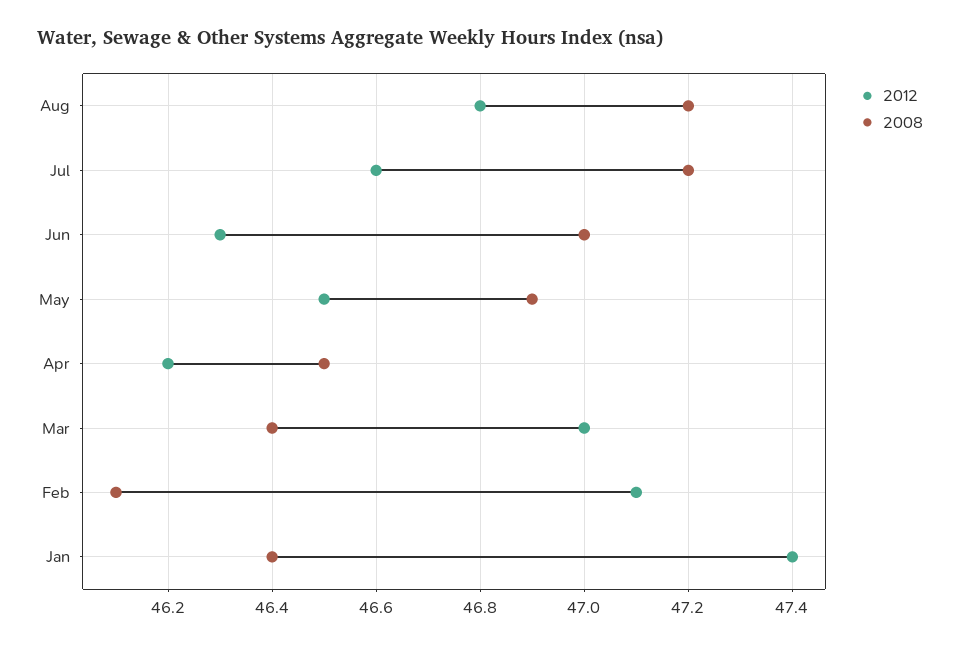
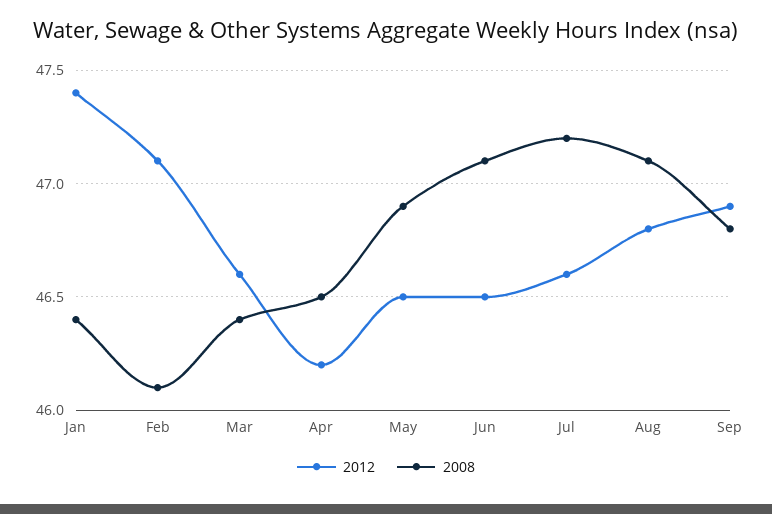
2008, Aug: 47.2 -> 47.1
2012, Jun: 46.3 -> 46.5
2008, Jun: 47 -> 47.1
2012, Mar: 47 -> 46.6
2012, Sep: none -> 46.9
2008, Sep: none -> 46.8

